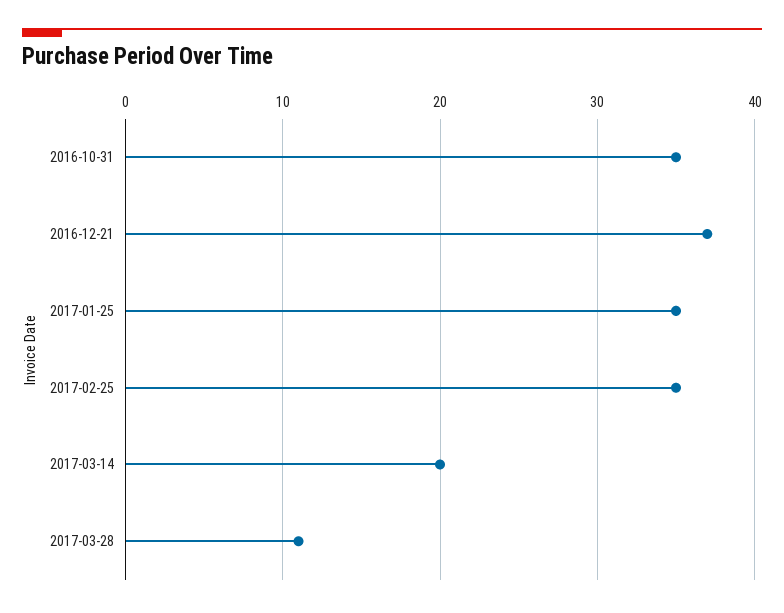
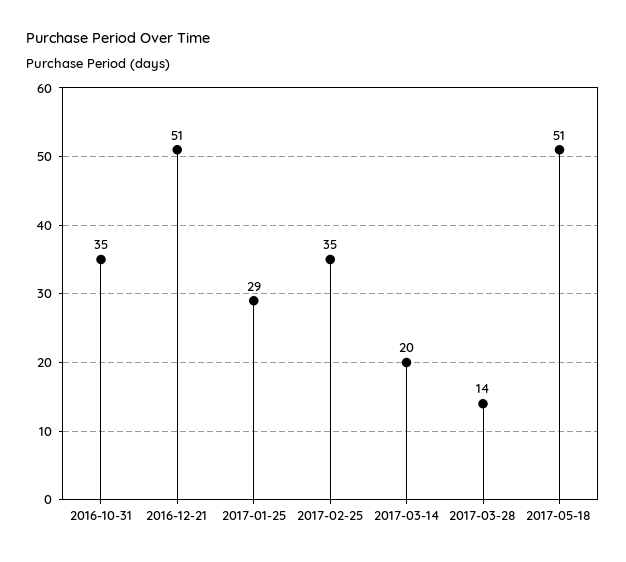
2016-12-21: 37 -> 51
2017-01-25: 35 -> 29
2017-03-28: 11 -> 14
2017-05-18: none -> 51

